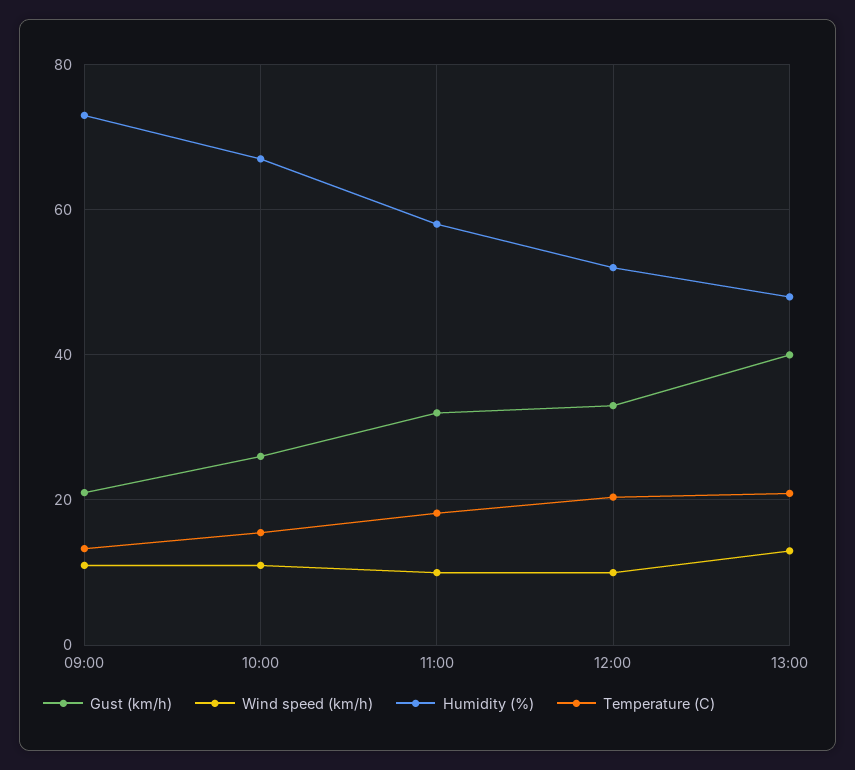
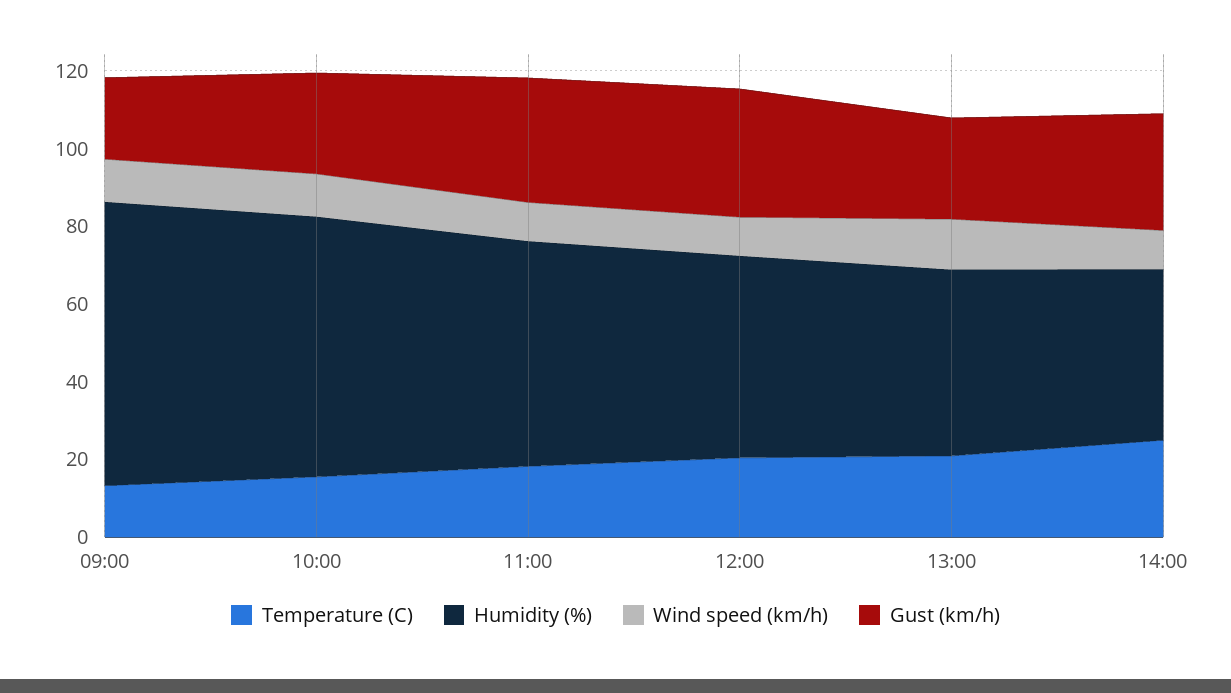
Gust (km/h), 13:00: 40 -> 25
Temperature (C), 14:00: none -> 25
Humidity (%), 14:00: none -> 45
Wind speed (km/h), 14:00: none -> 10
Gust (km/h), 14:00: none -> 30

